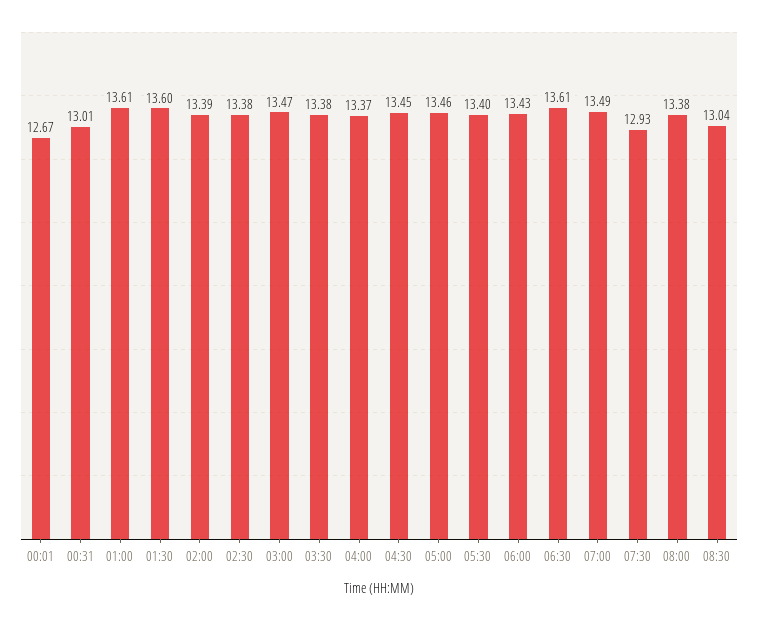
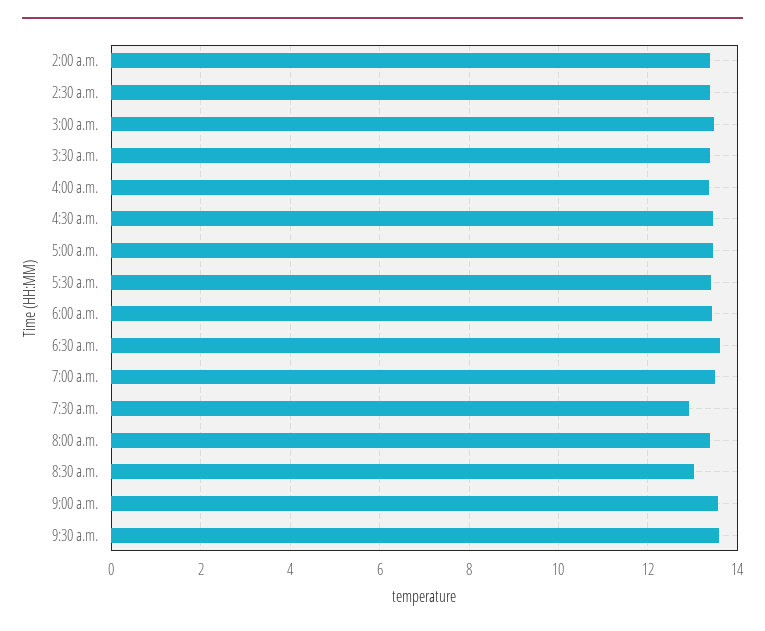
00:01: 12.67 -> none
00:31: 13.01 -> none
01:00: 13.61 -> none
01:30: 13.6 -> none
9:00 a.m.: none -> 13.6
9:30 a.m.: none -> 13.6

